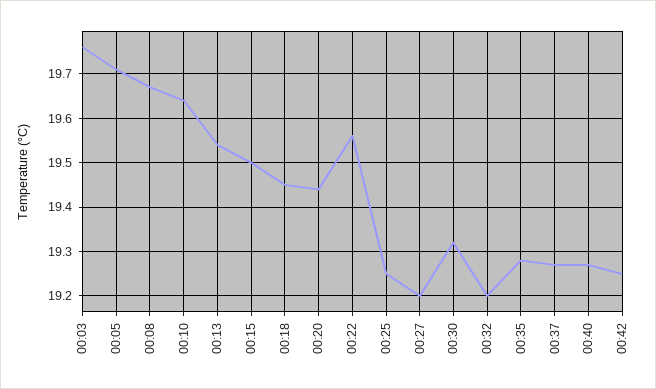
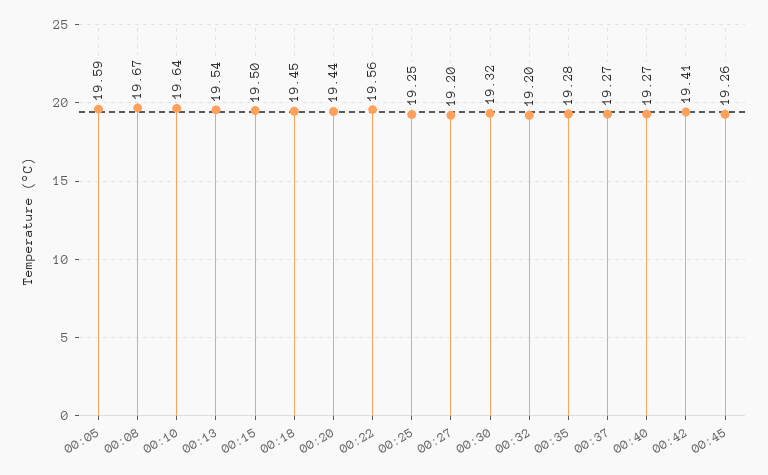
00:03: 19.75 -> none
00:05: 19.7 -> 19.59
00:42: 19.25 -> 19.41
00:45: none -> 19.26

